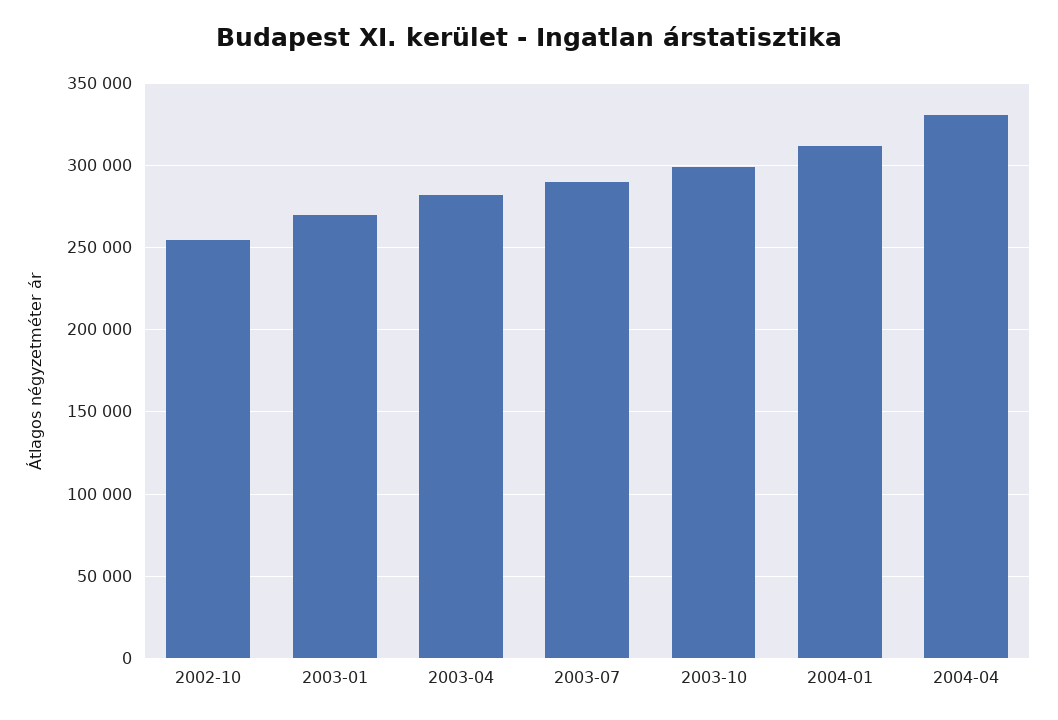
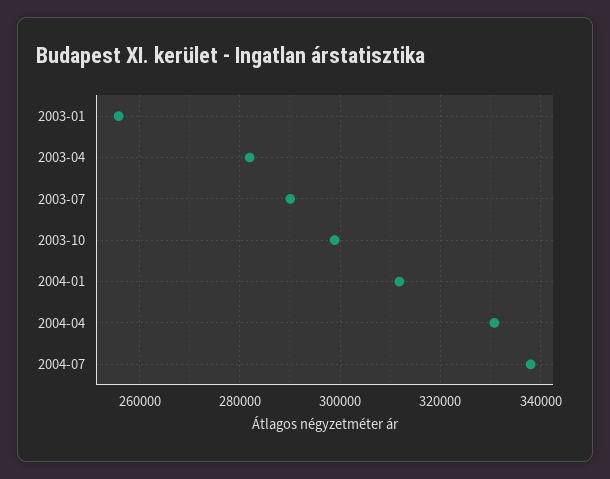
2002-10: 255000 -> none
2003-01: 270000 -> 256000
2004-07: none -> 338000

